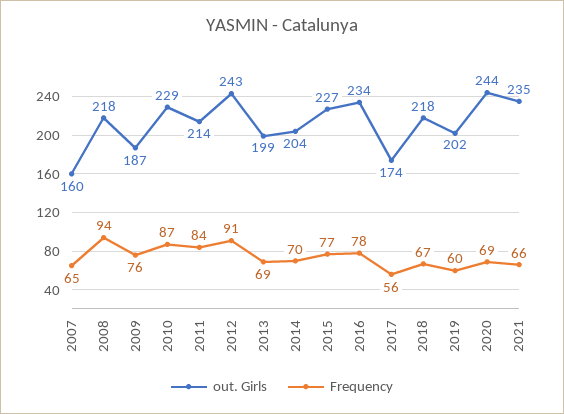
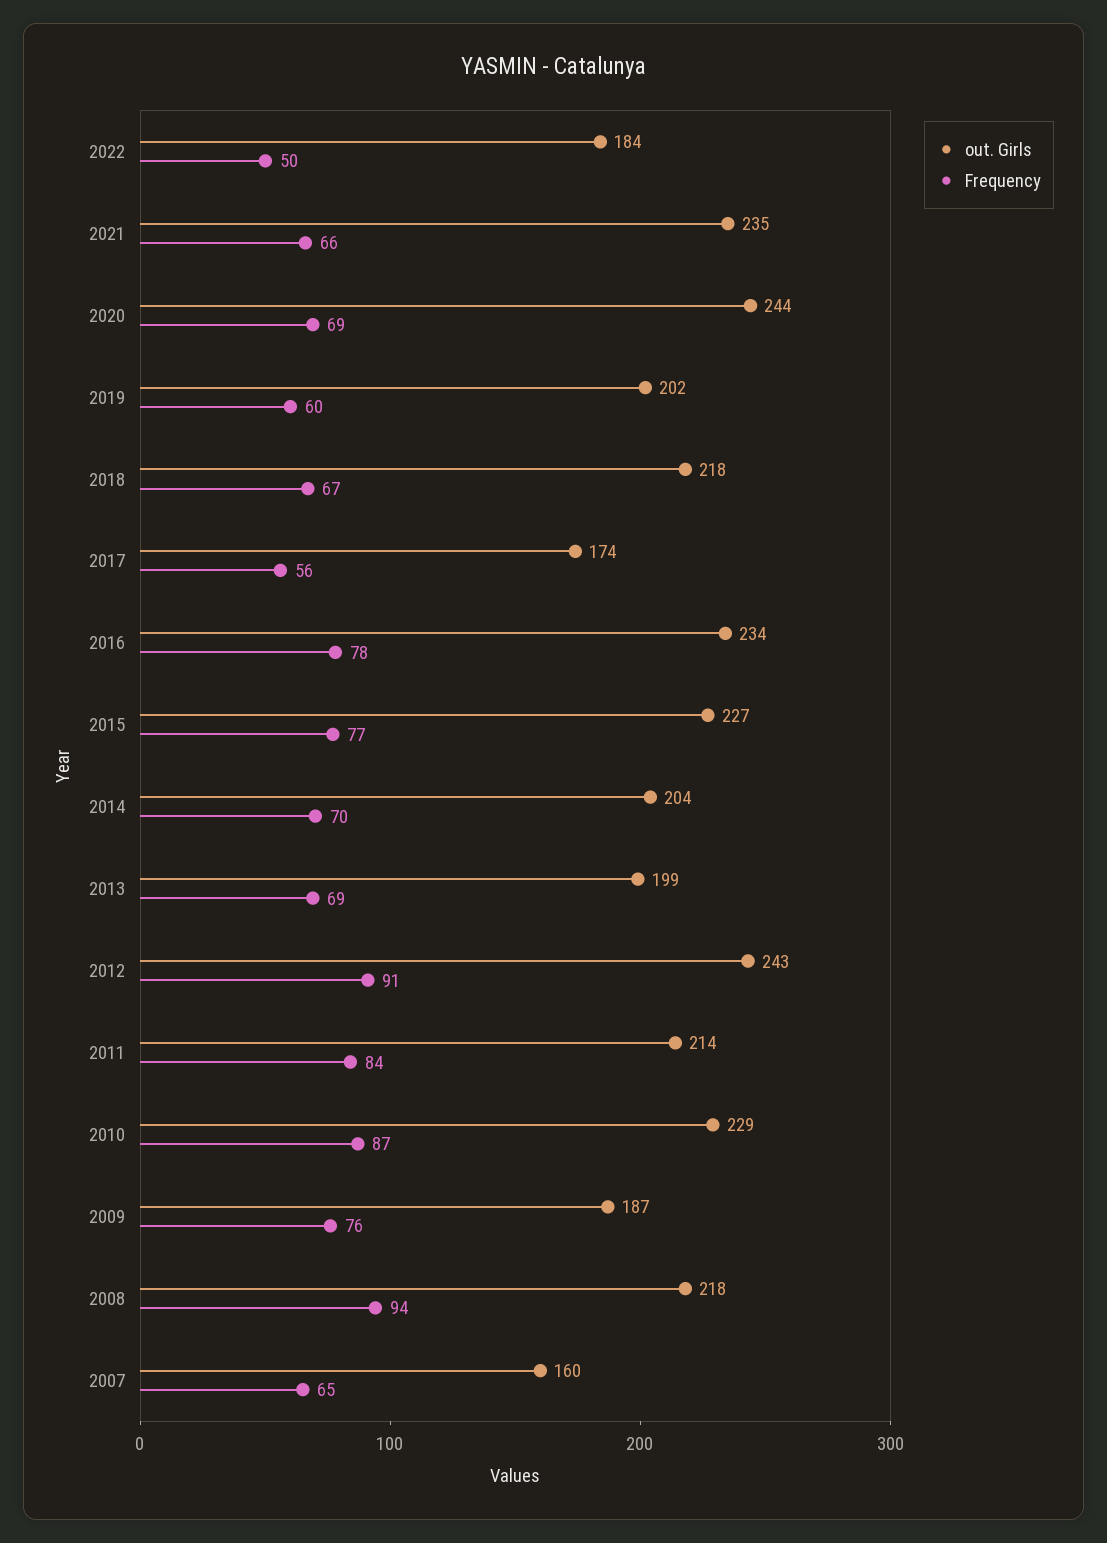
out. Girls, 2022: none -> 184
Frequency, 2022: none -> 50

